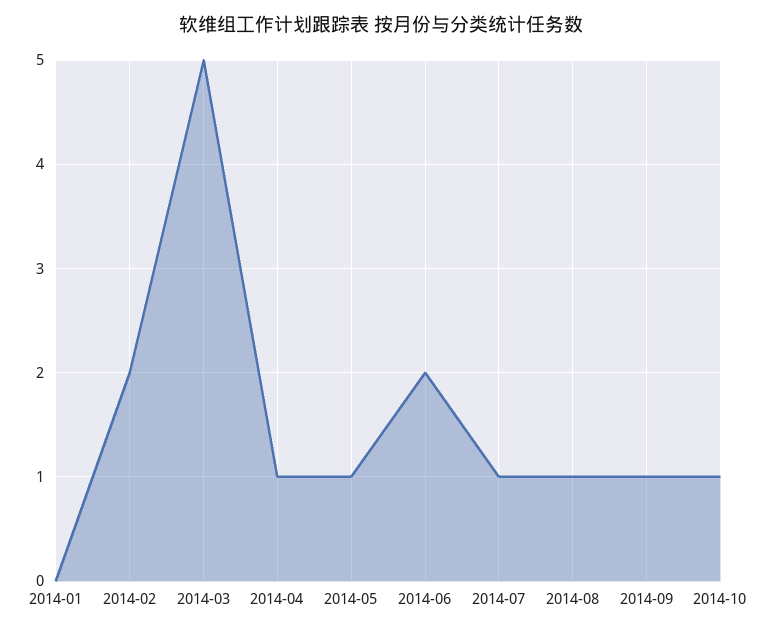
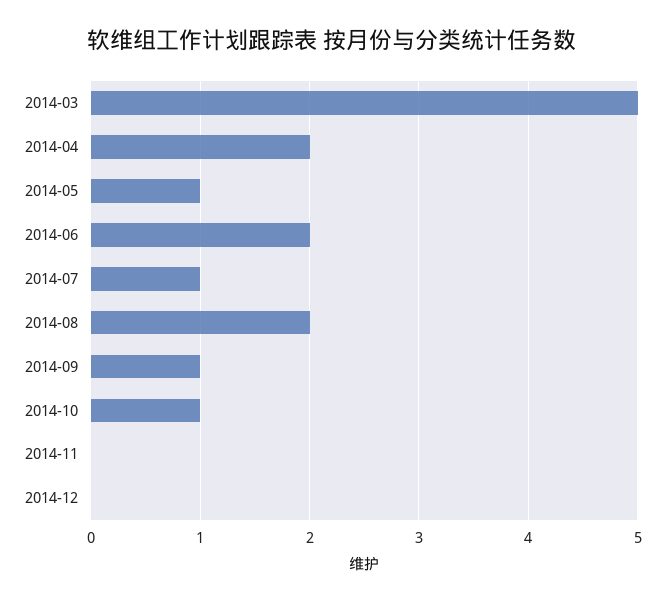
2014-01: 0 -> none
2014-02: 2 -> none
2014-04: 1 -> 2
2014-08: 1 -> 2
2014-11: none -> 0
2014-12: none -> 0

